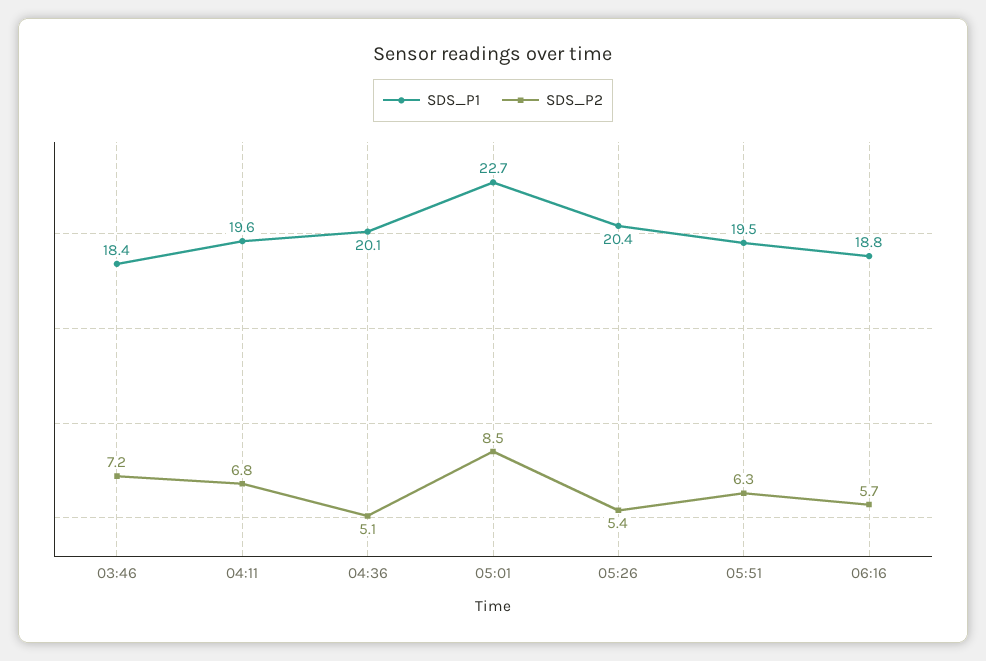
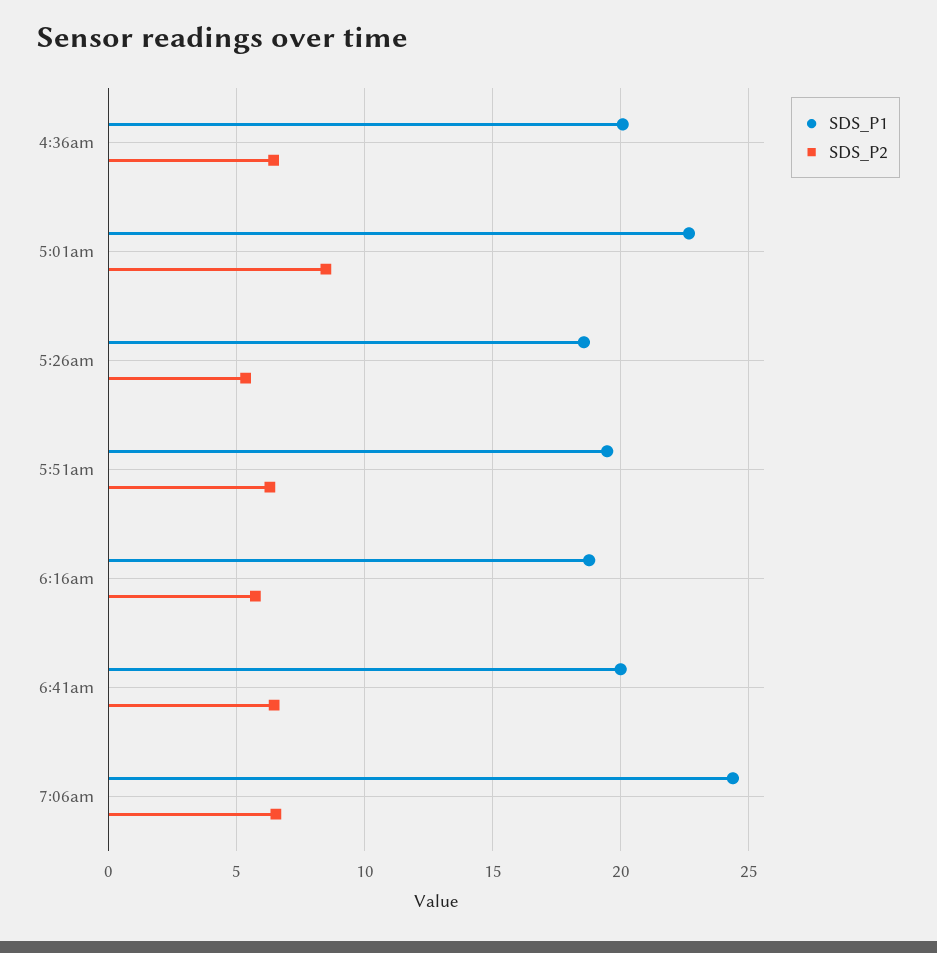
SDS_P1, 03:46: 18.4 -> none
SDS_P2, 03:46: 7.2 -> none
SDS_P1, 04:11: 19.6 -> none
SDS_P2, 04:11: 6.8 -> none
SDS_P2, 04:36: 5.1 -> 6.5
SDS_P1, 05:26: 20.4 -> 18.5
SDS_P1, 6:41am: none -> 20
SDS_P2, 6:41am: none -> 6.5
SDS_P1, 7:06am: none -> 24.5
SDS_P2, 7:06am: none -> 6.5

